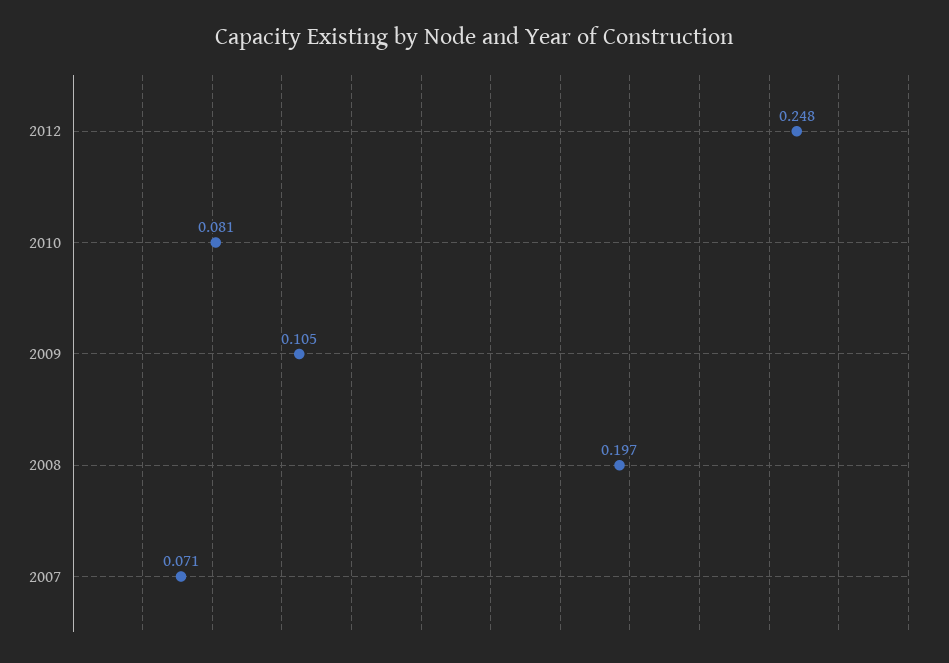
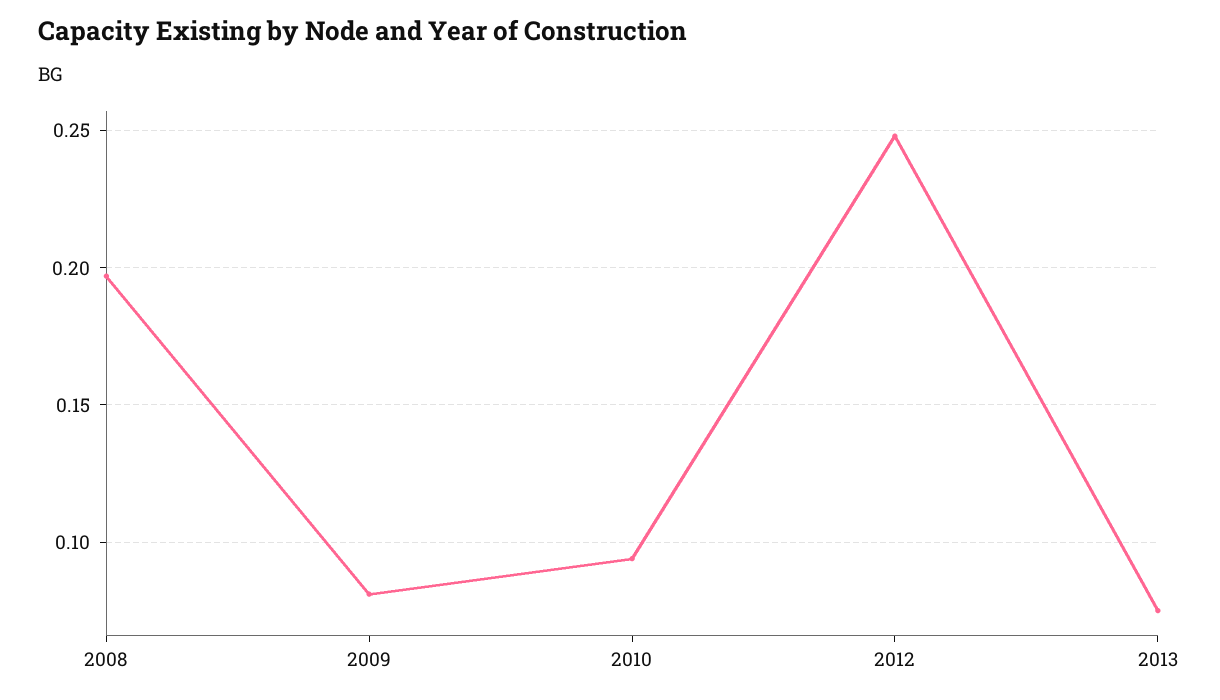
2010: 0.081 -> 0.095
2009: 0.105 -> 0.08
2007: 0.071 -> none
2013: none -> 0.075

